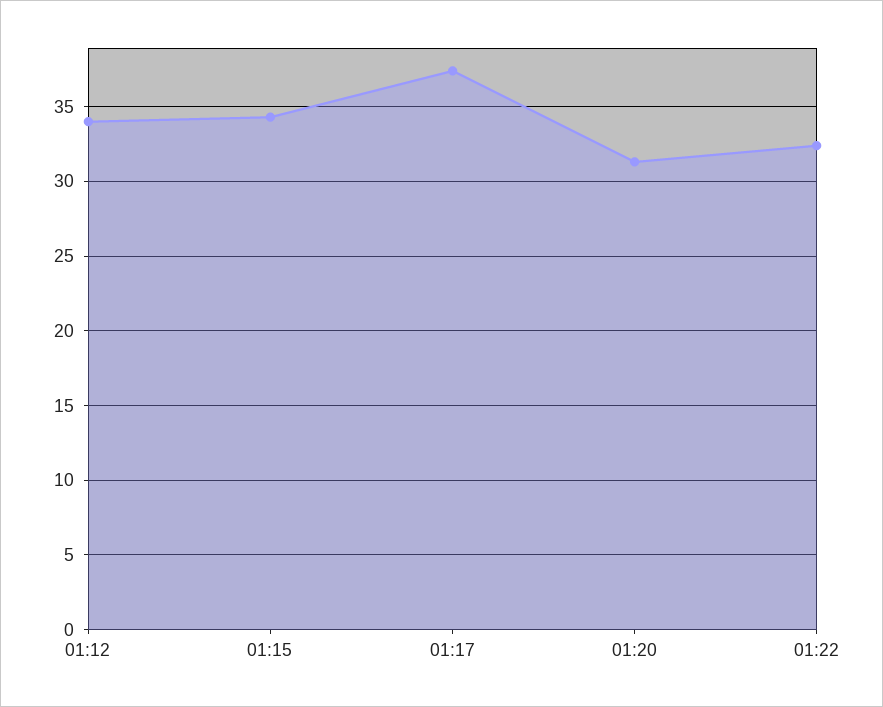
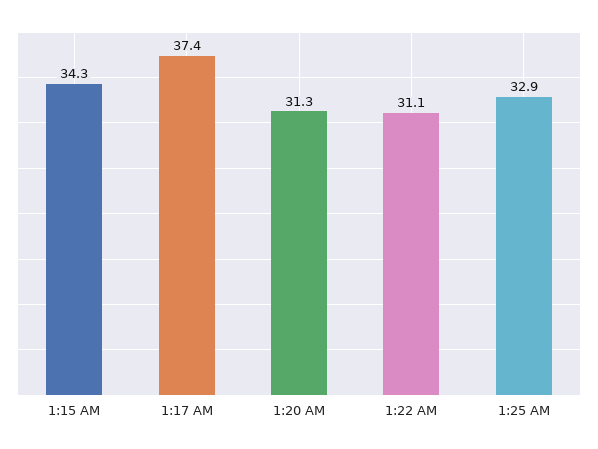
01:12: 34 -> none
01:22: 32.5 -> 31.1
1:25 AM: none -> 32.9

